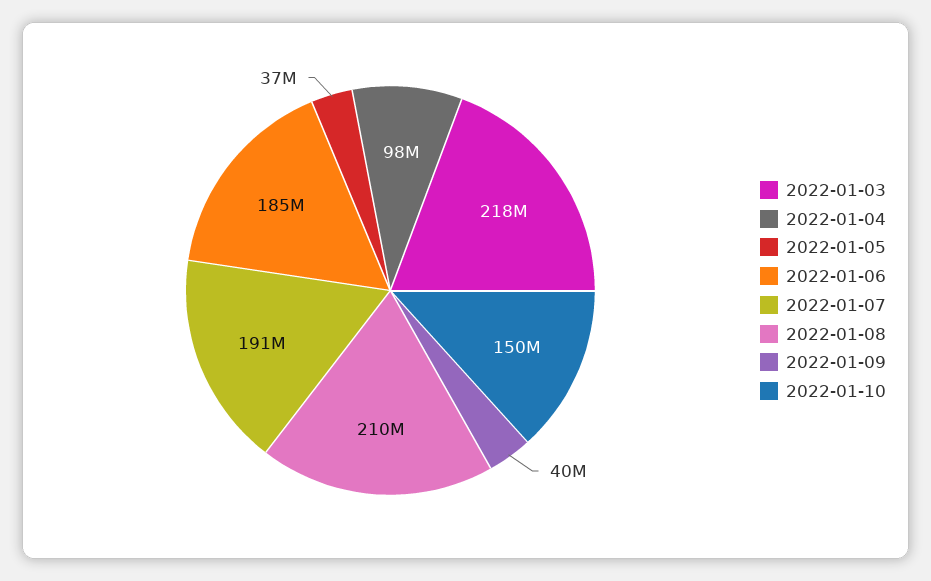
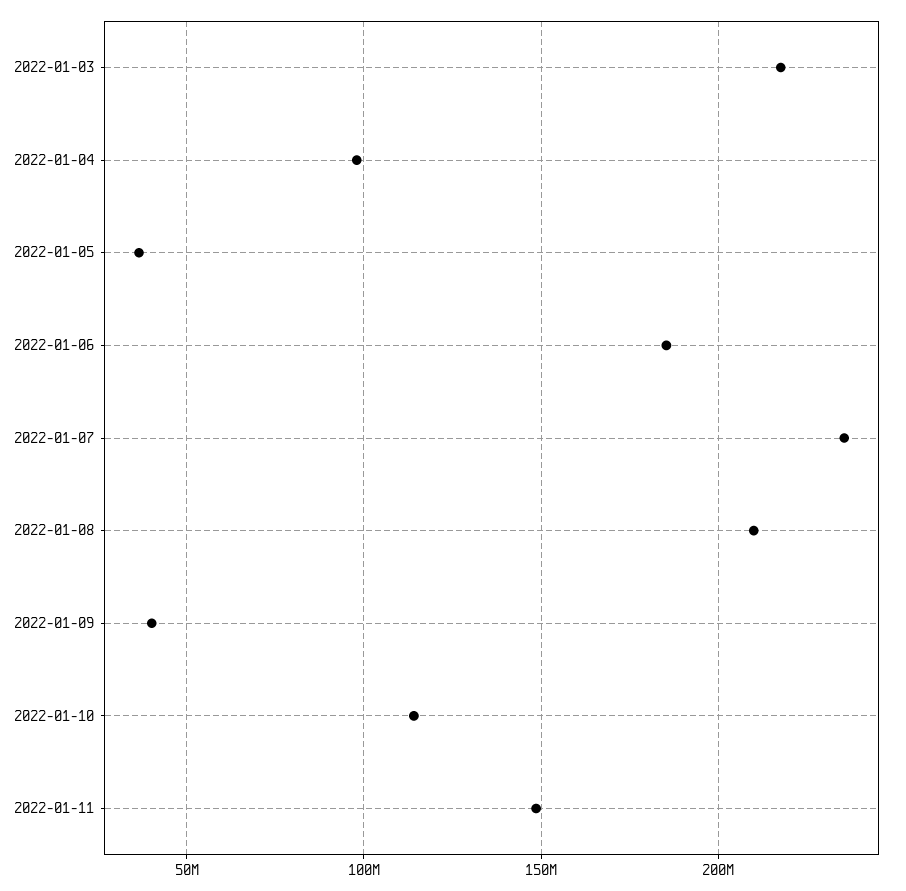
2022-01-07: 191000000 -> 235000000
2022-01-10: 150000000 -> 115000000
2022-01-11: none -> 150000000

